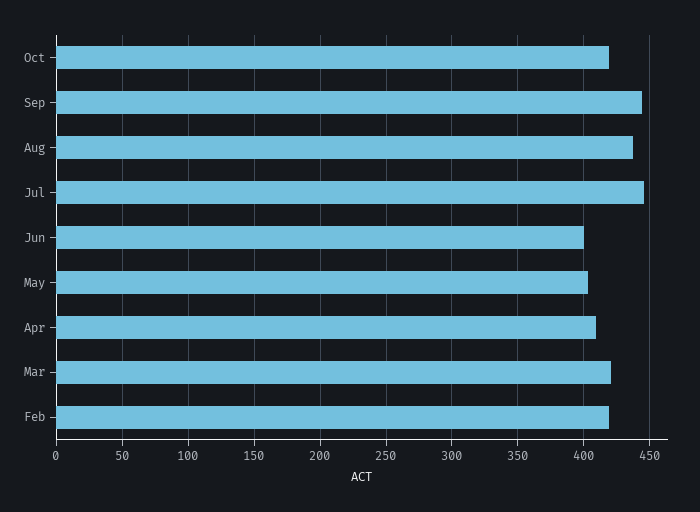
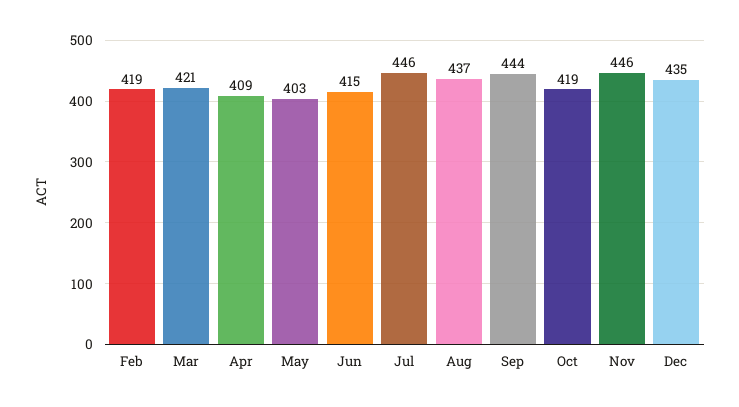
Jun: 400 -> 415
Nov: none -> 446
Dec: none -> 435

